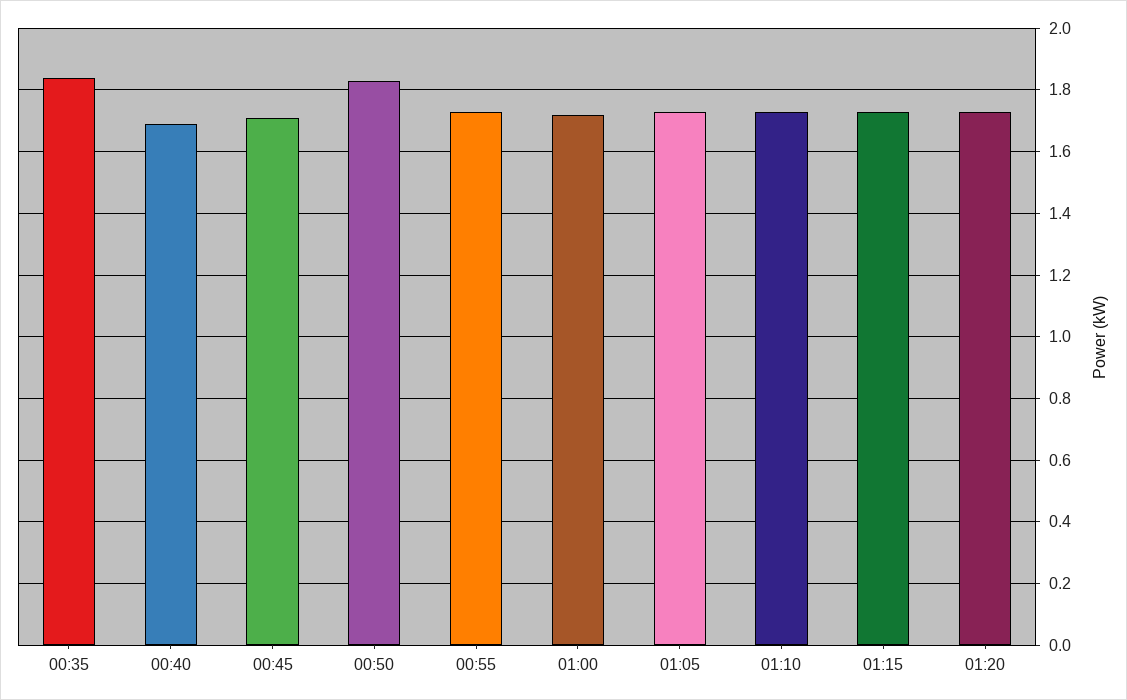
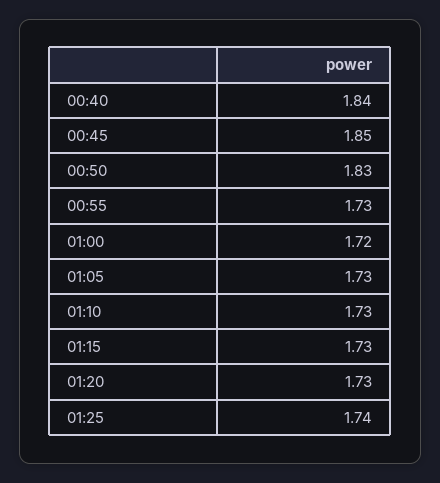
00:35: 1.85 -> none
00:40: 1.7 -> 1.84
00:45: 1.7 -> 1.85
01:25: none -> 1.74

